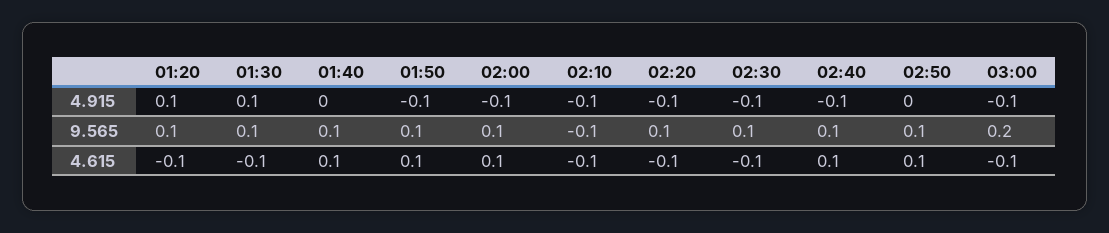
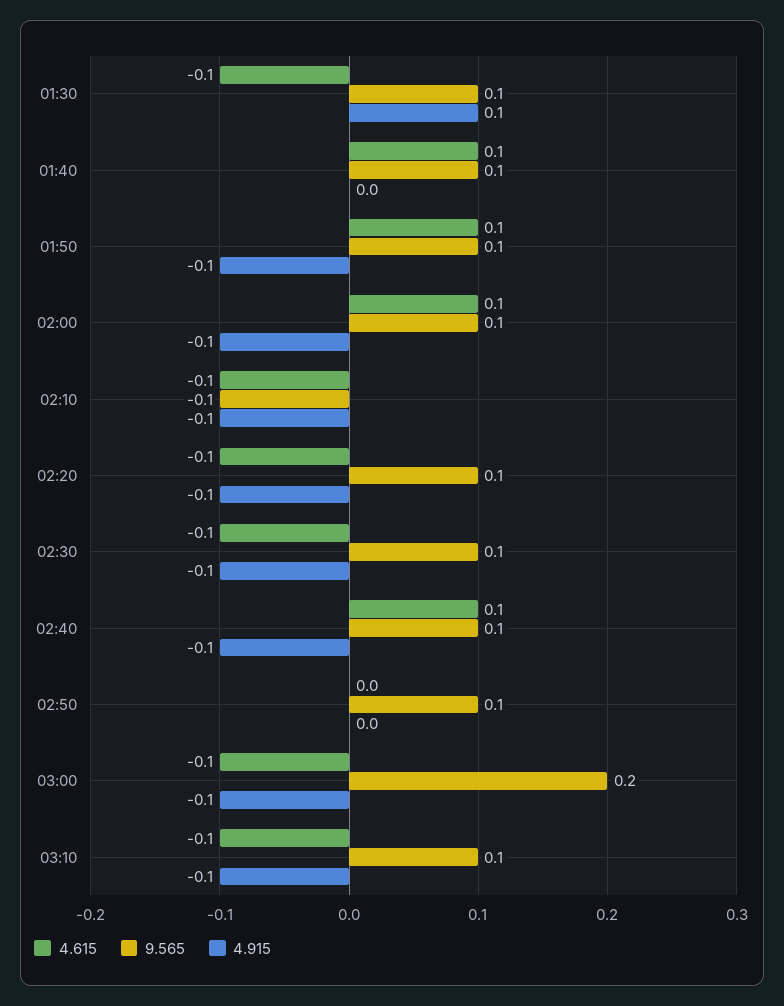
4.915, 01:20: 0.1 -> none
9.565, 01:20: 0.1 -> none
4.615, 01:20: -0.1 -> none
4.615, 02:50: 0.1 -> 0
4.615, 03:10: none -> -0.1
9.565, 03:10: none -> 0.1
4.915, 03:10: none -> -0.1

